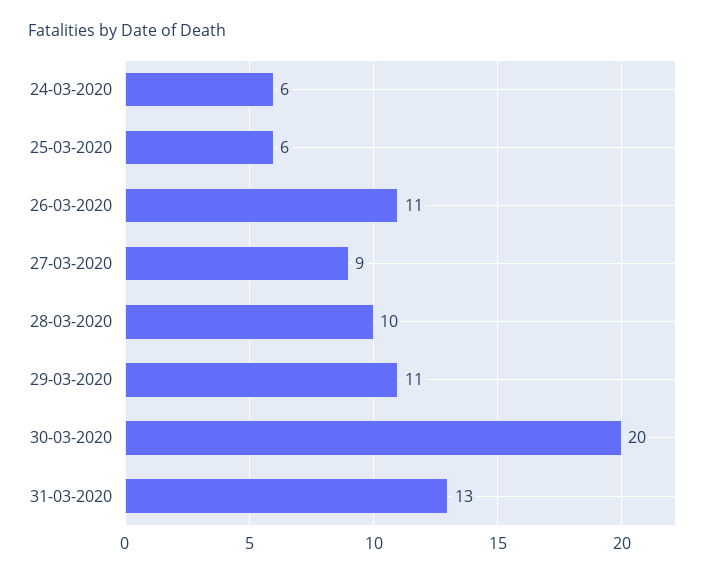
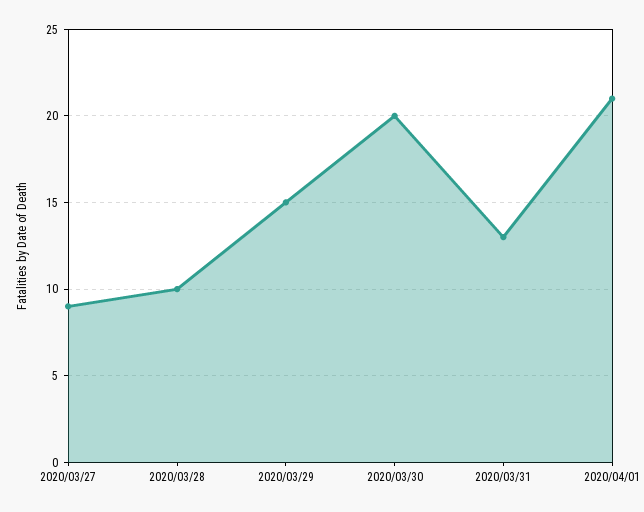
24-03-2020: 6 -> none
25-03-2020: 6 -> none
26-03-2020: 11 -> none
29-03-2020: 11 -> 15
2020/04/01: none -> 21

